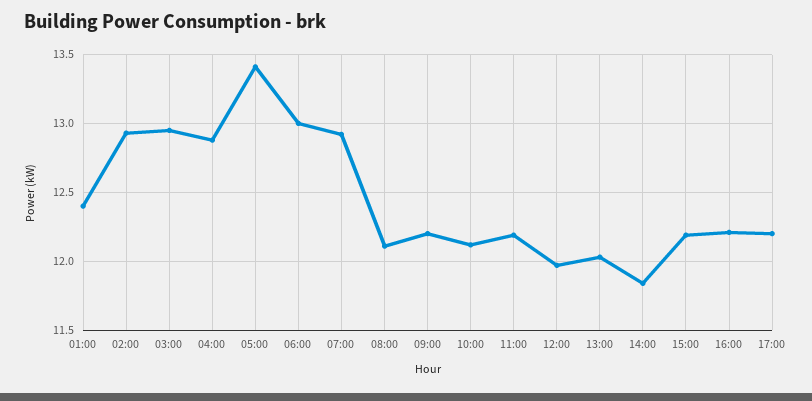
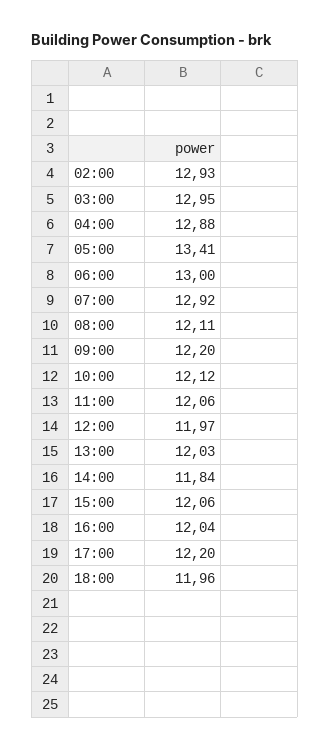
01:00: 12.4 -> none
11:00: 12.2 -> 12.06
15:00: 12.2 -> 12.06
16:00: 12.2 -> 12.04
18:00: none -> 11.96

